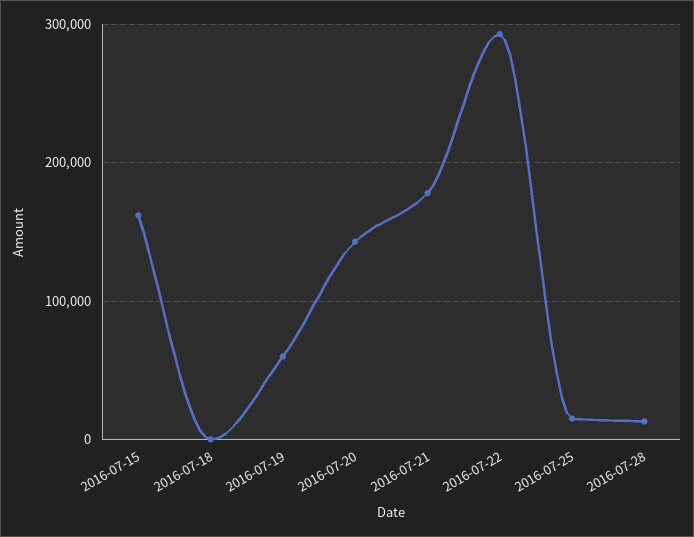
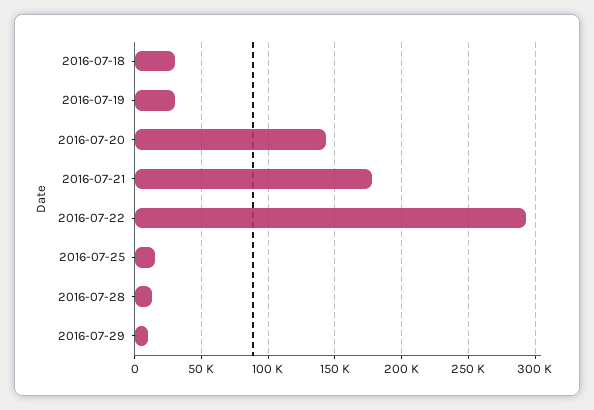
2016-07-15: 160000 -> none
2016-07-18: 0 -> 30000
2016-07-19: 60000 -> 30000
2016-07-29: none -> 10000

